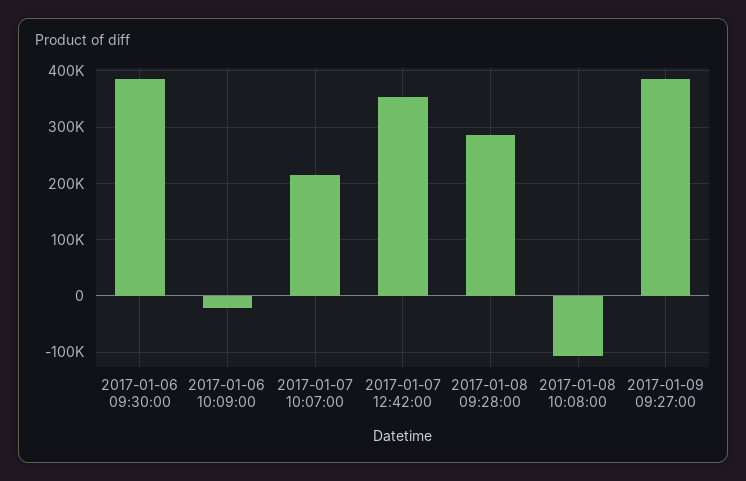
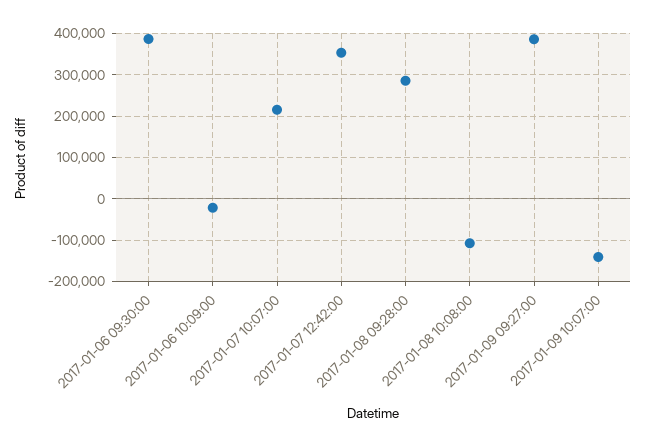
2017-01-09 10:07:00: none -> -140000

